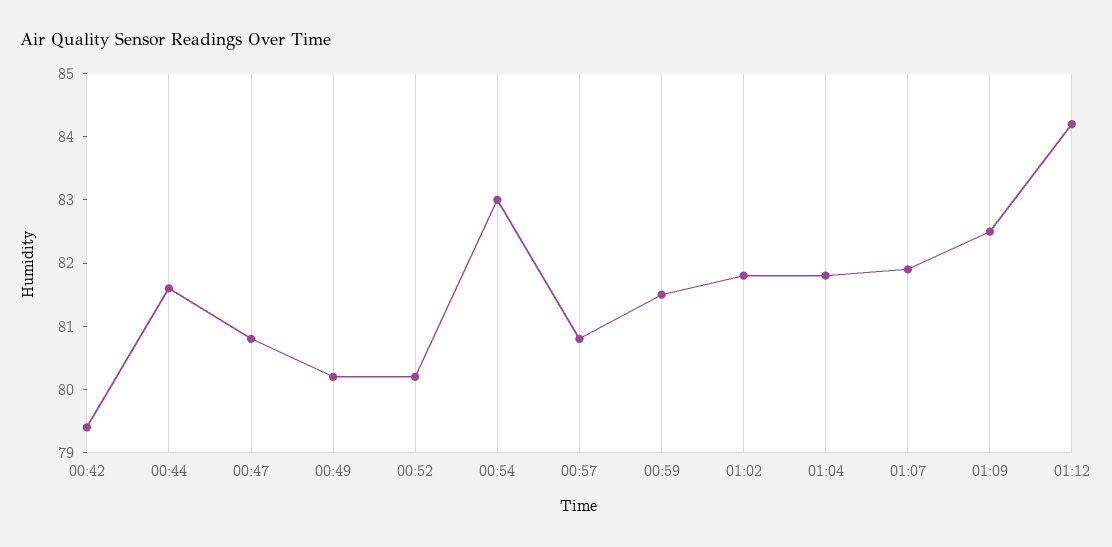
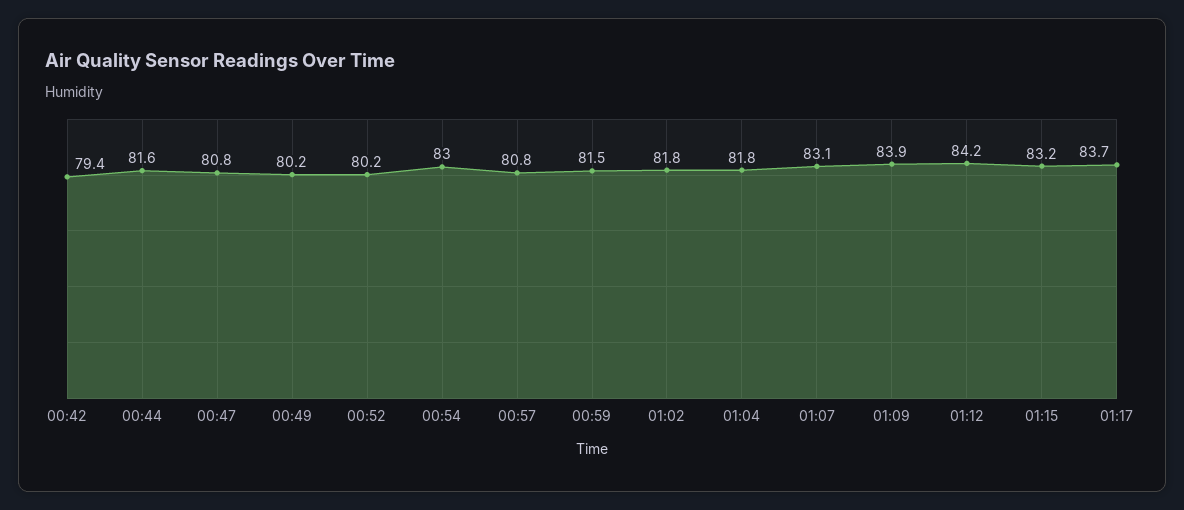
01:07: 82 -> 83.1
01:09: 82.5 -> 83.9
01:15: none -> 83.2
01:17: none -> 83.7

